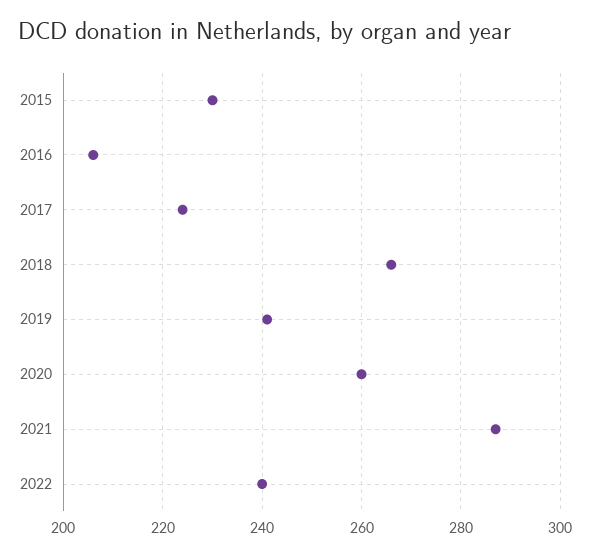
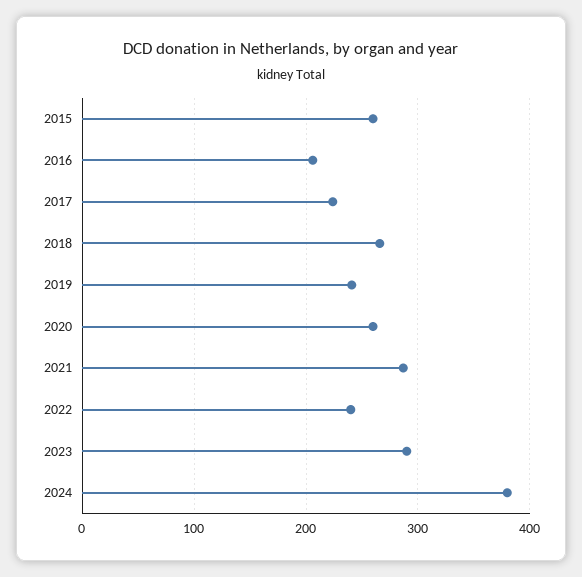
2015: 230 -> 260
2023: none -> 290
2024: none -> 380

